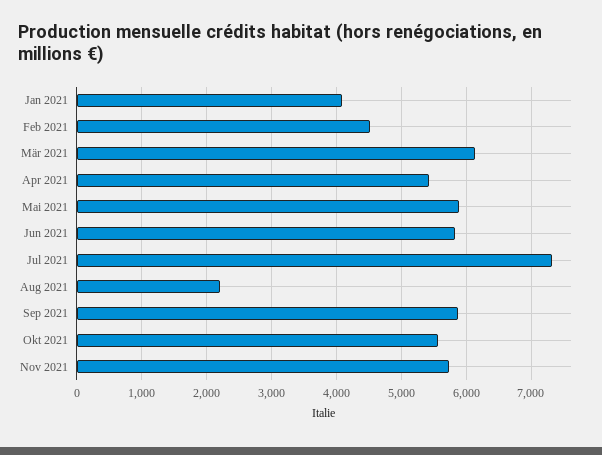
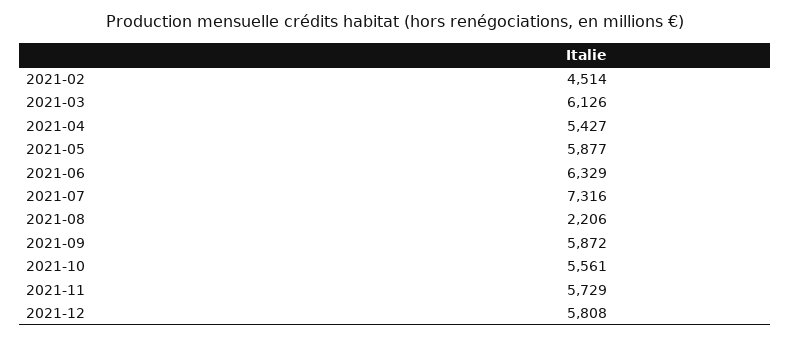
Jan 2021: 4100 -> none
Jun 2021: 5800 -> 6329
2021-12: none -> 5808

